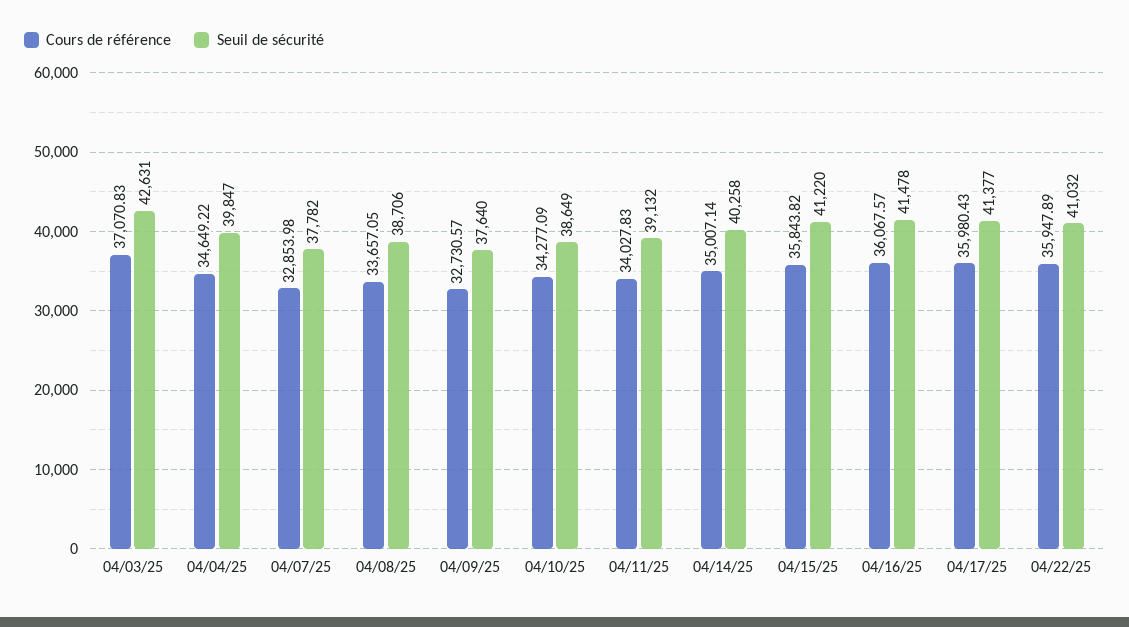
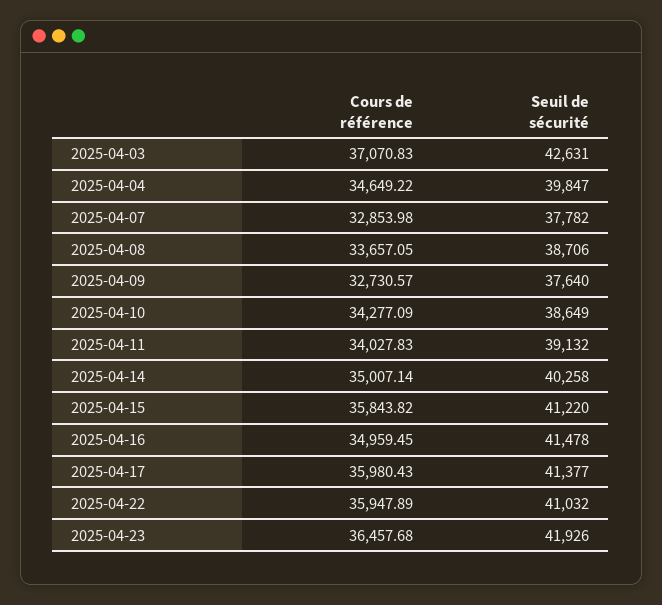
Cours de référence, 04/16/25: 36067.57 -> 34959.45
Cours de référence, 2025-04-23: none -> 36457.68
Seuil de sécurité, 2025-04-23: none -> 41926

